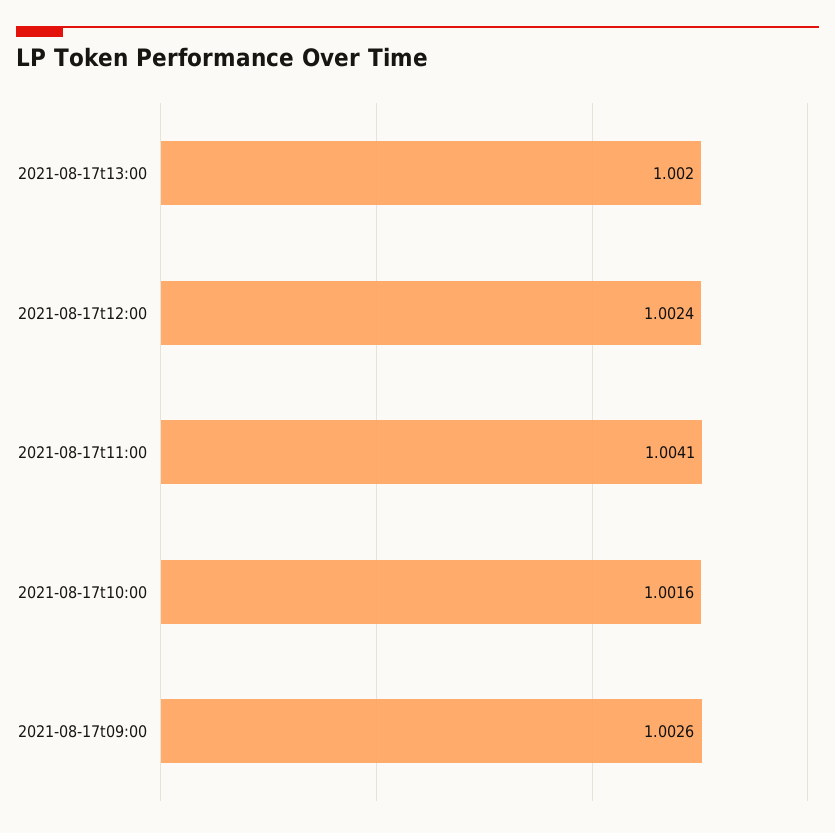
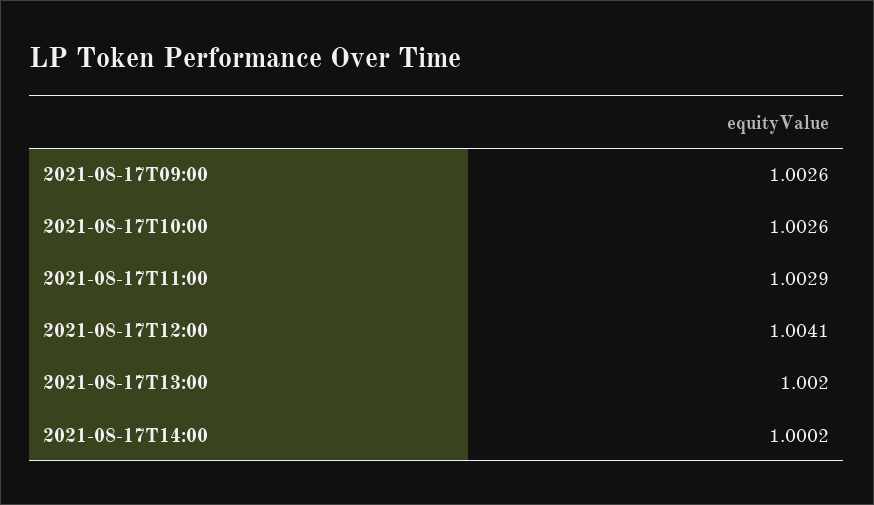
2021-08-17t12:00: 1.0024 -> 1.0041
2021-08-17t11:00: 1.0041 -> 1.0029
2021-08-17t10:00: 1.0016 -> 1.0026
2021-08-17T14:00: none -> 1.0002

